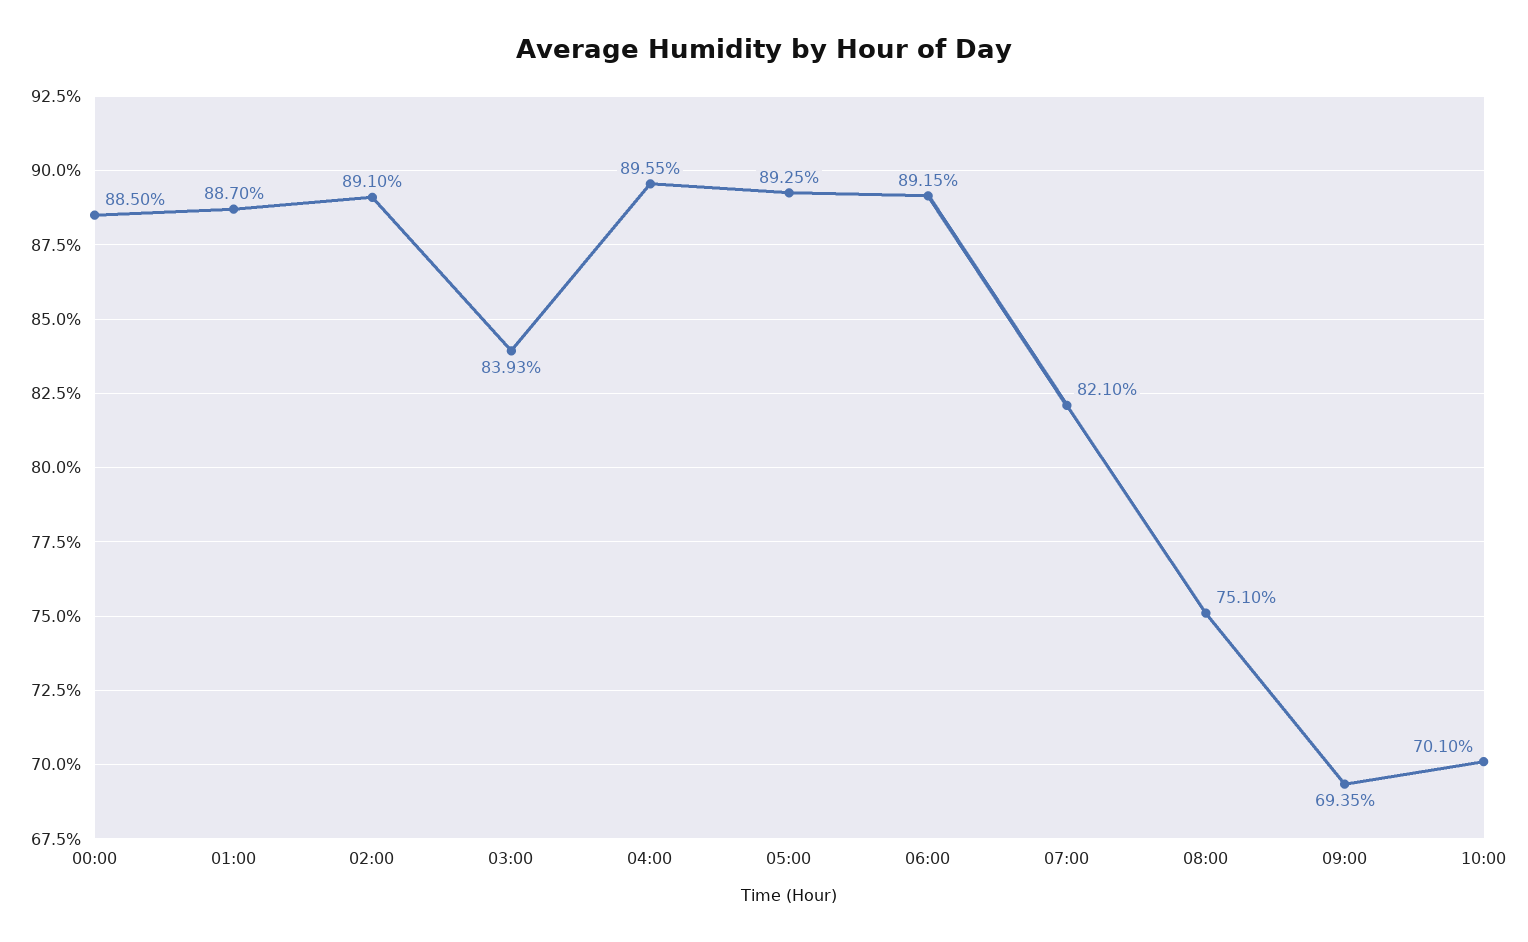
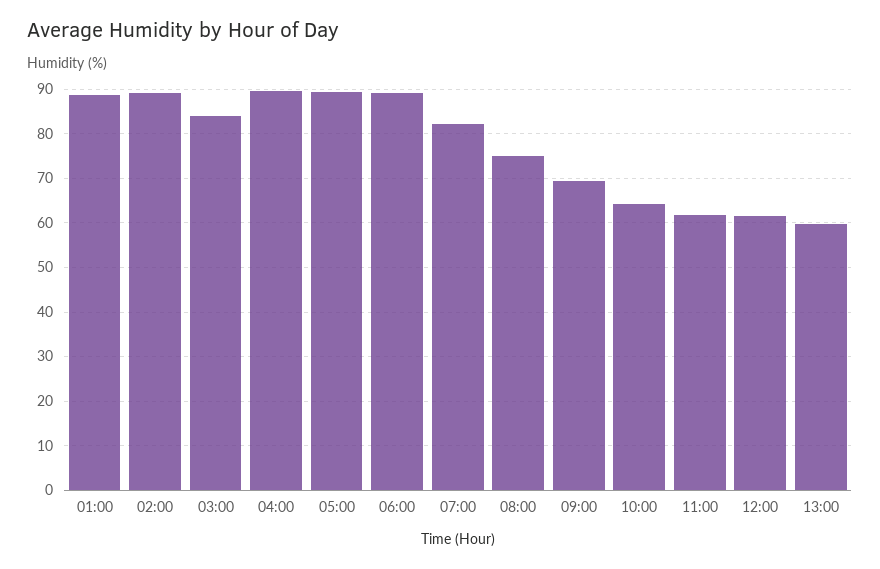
00:00: 88.5 -> none
10:00: 70.1 -> 64
11:00: none -> 62
12:00: none -> 62
13:00: none -> 60

